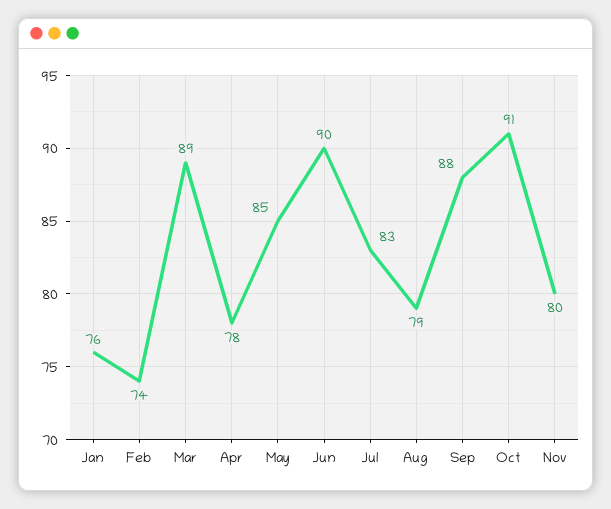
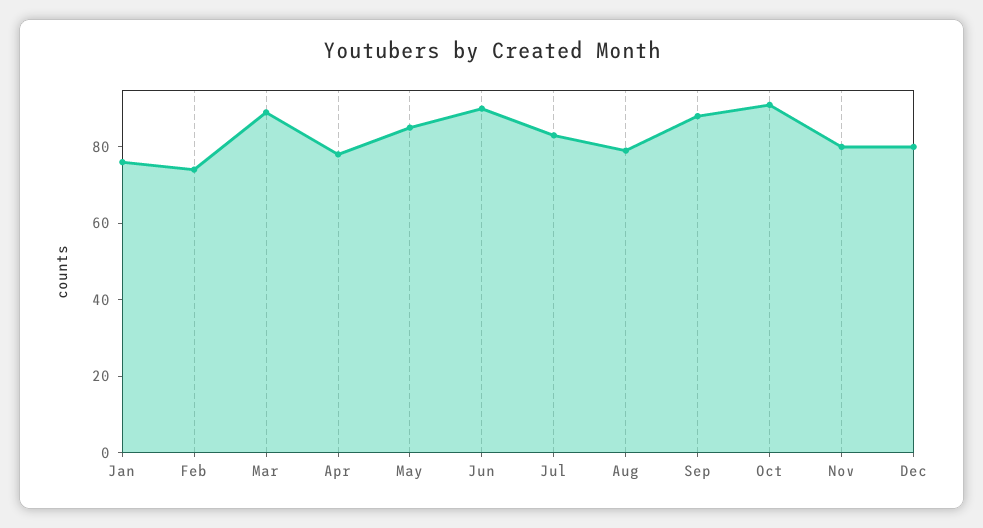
Dec: none -> 80

